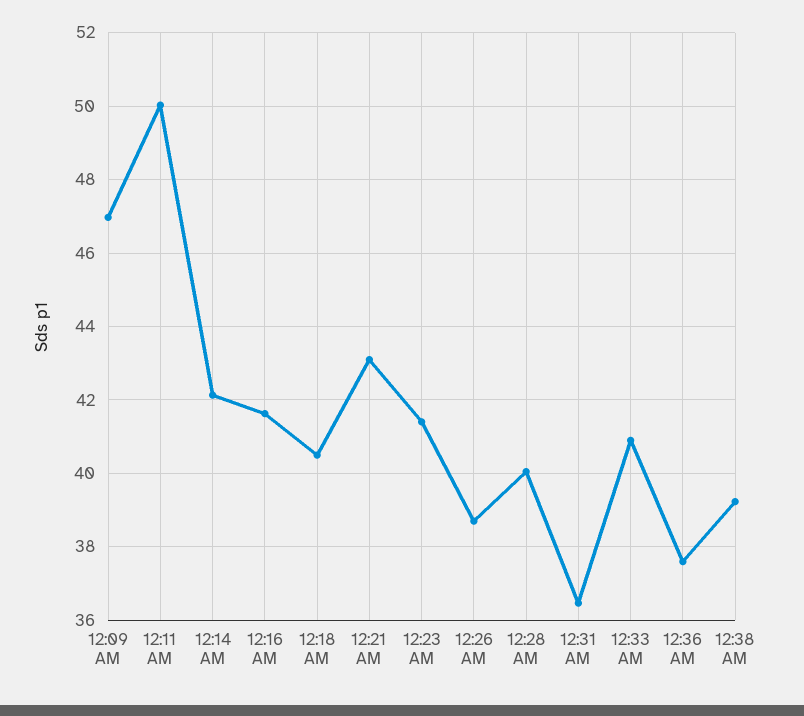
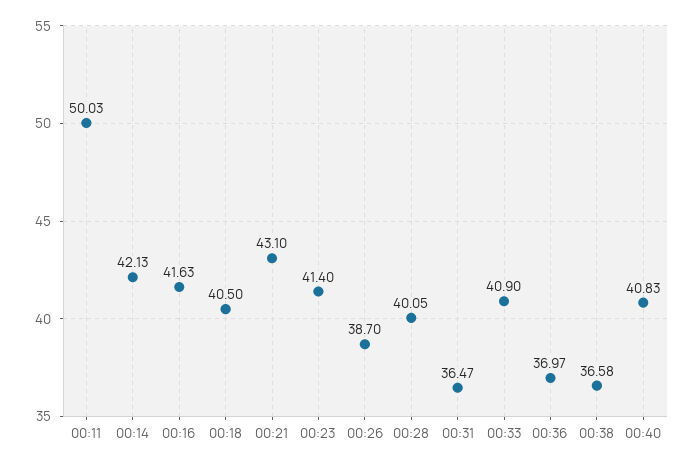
12:09 AM: 47 -> none
12:36 AM: 37.6 -> 36.97
12:38 AM: 39.2 -> 36.58
00:40: none -> 40.83

